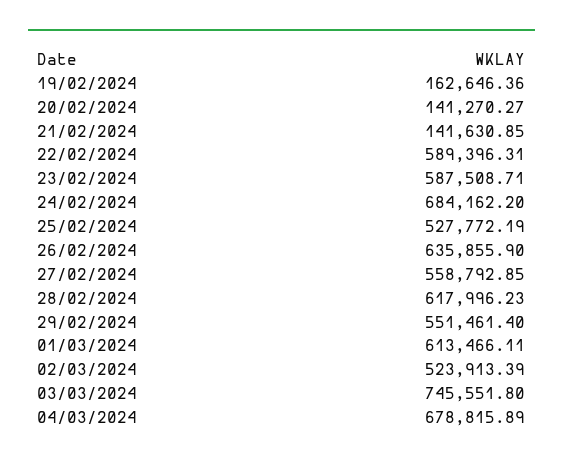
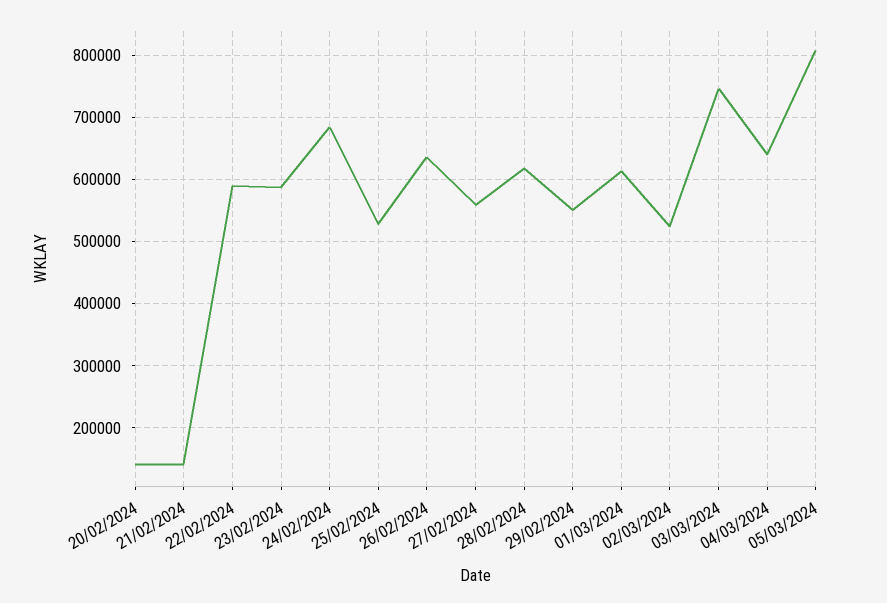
19/02/2024: 162646.36 -> none
04/03/2024: 678815.89 -> 640000
05/03/2024: none -> 810000

